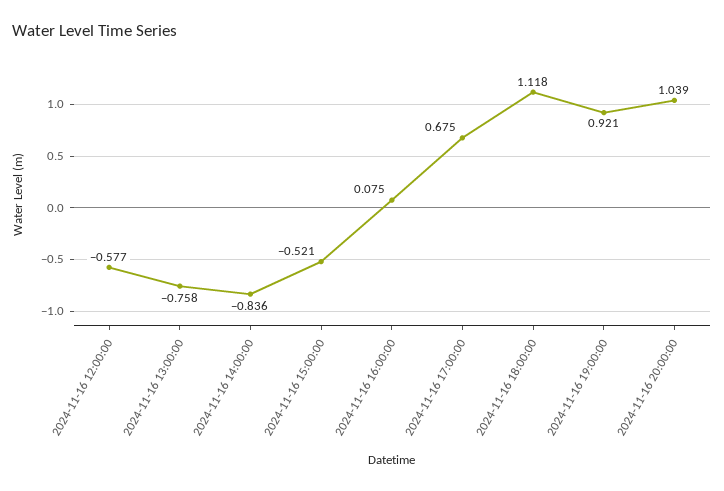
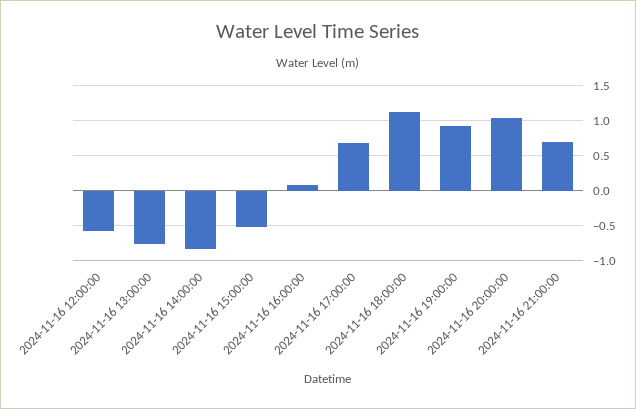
2024-11-16 21:00:00: none -> 0.7

